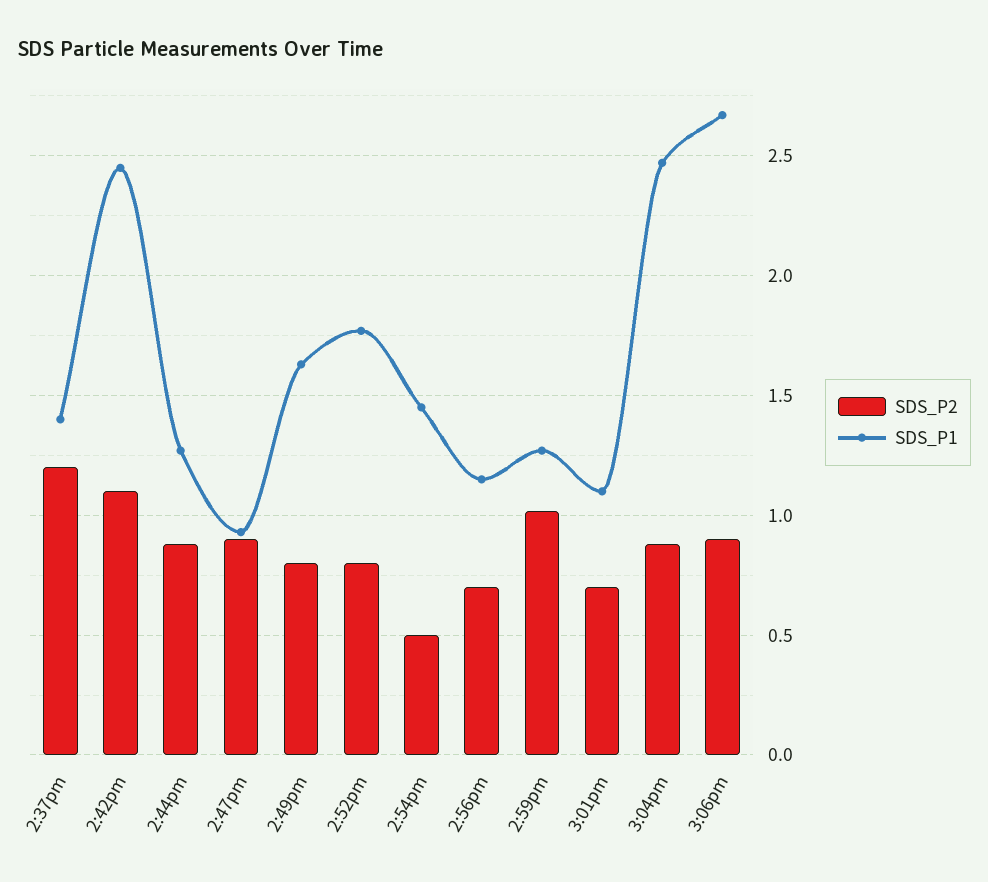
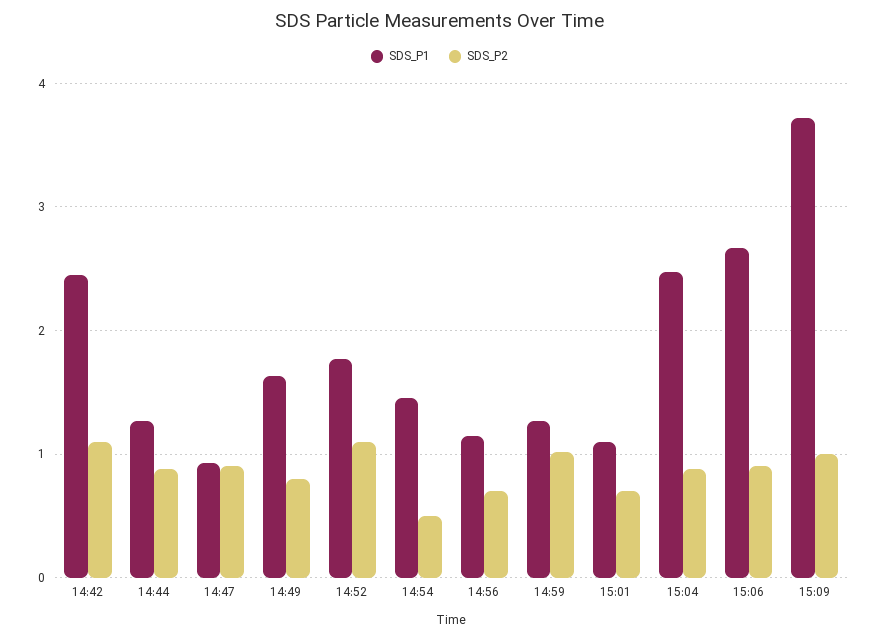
SDS_P2, 2:37pm: 1.2 -> none
SDS_P1, 2:37pm: 1.4 -> none
SDS_P2, 2:52pm: 0.8 -> 1.1
SDS_P1, 15:09: none -> 3.7
SDS_P2, 15:09: none -> 1

